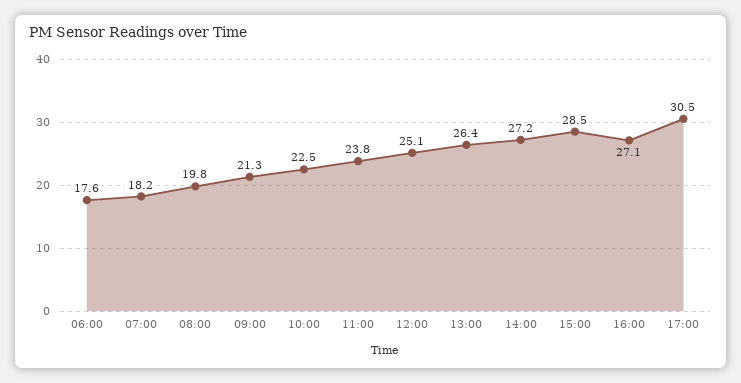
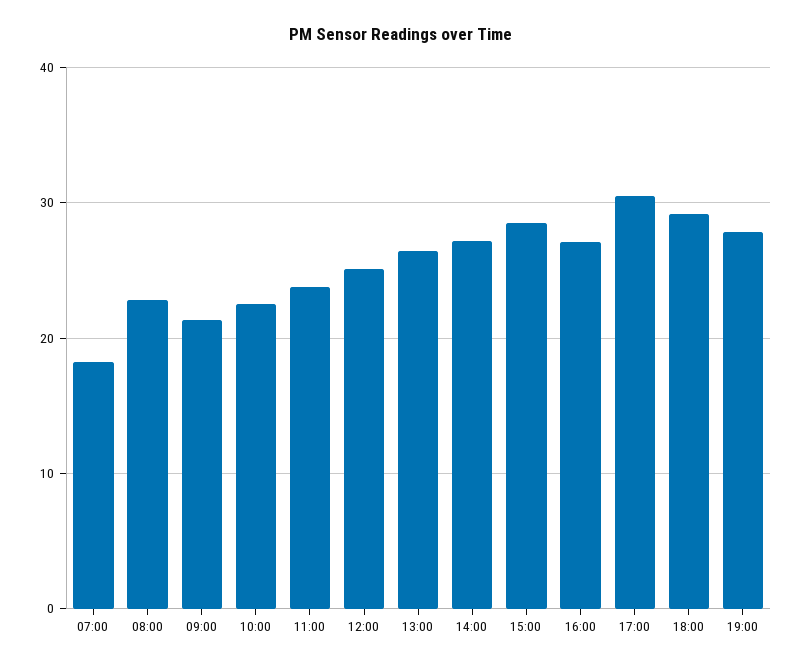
06:00: 17.6 -> none
08:00: 19.8 -> 23
18:00: none -> 29
19:00: none -> 28

